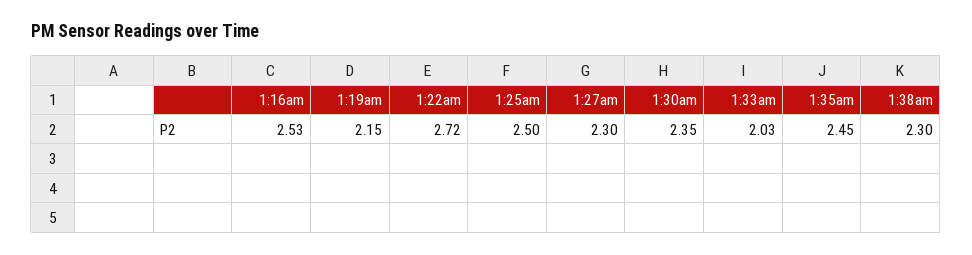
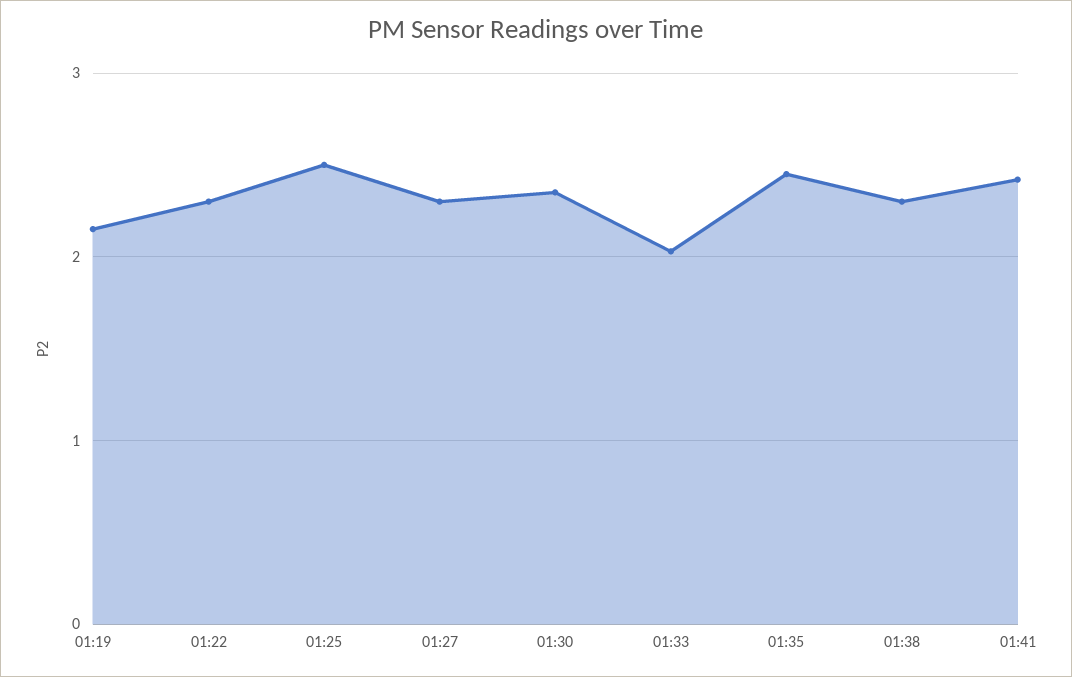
1:16am: 2.53 -> none
1:22am: 2.72 -> 2.3
01:41: none -> 2.4

